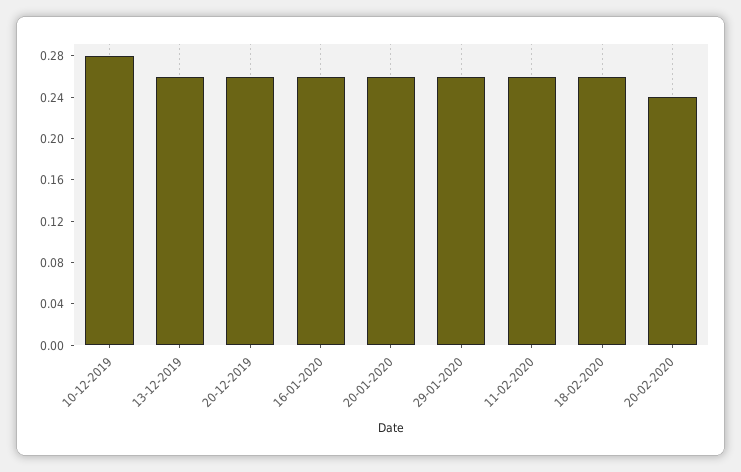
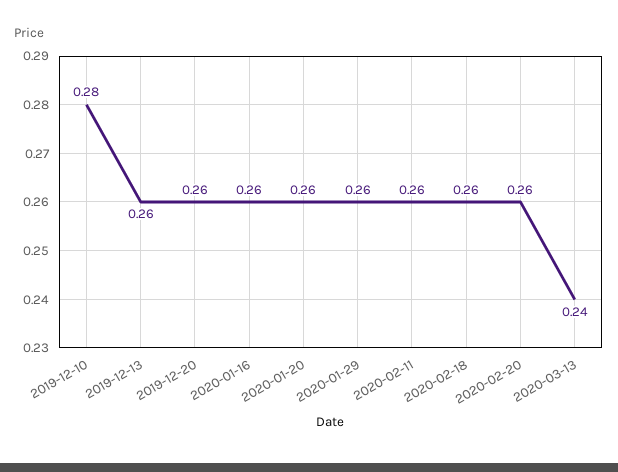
20-02-2020: 0.24 -> 0.26
2020-03-13: none -> 0.24

